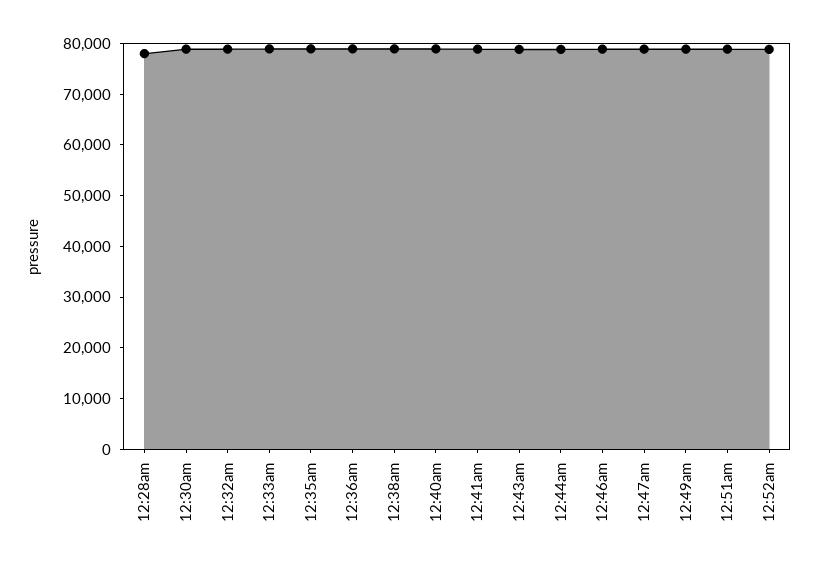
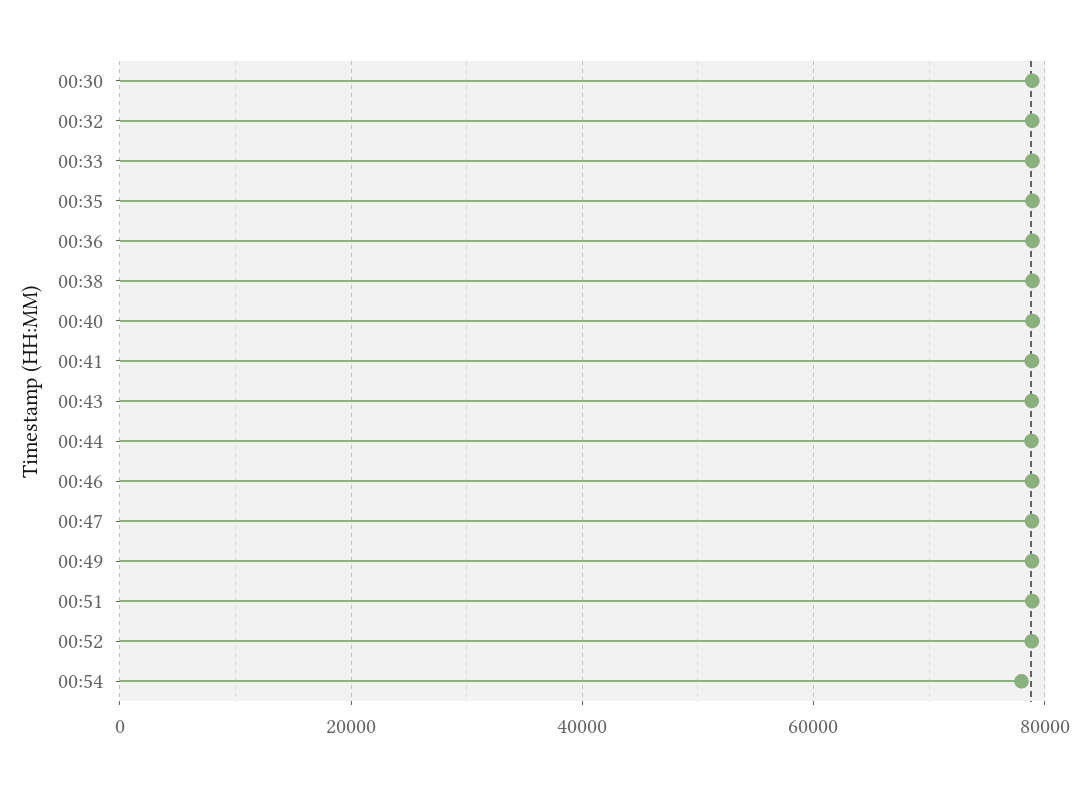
12:28am: 78000 -> none
00:54: none -> 78000

